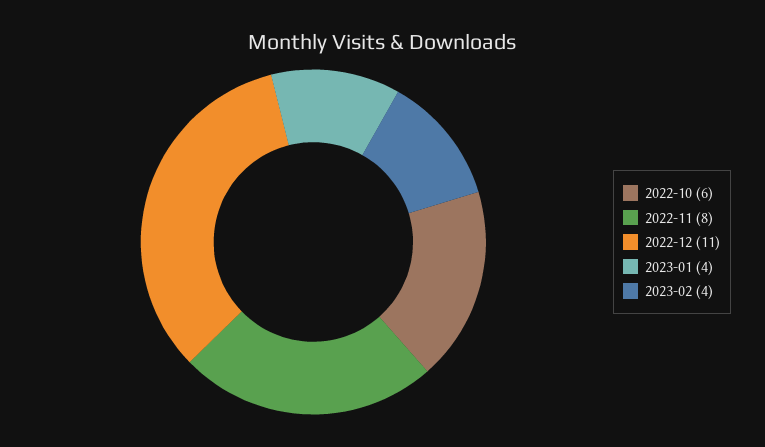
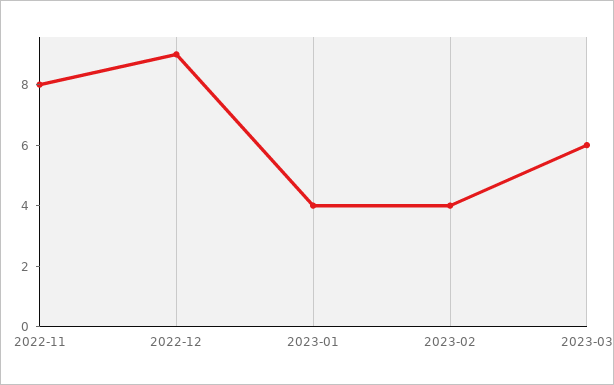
2022-10: 6 -> none
2022-12: 11 -> 9
2023-03: none -> 6

